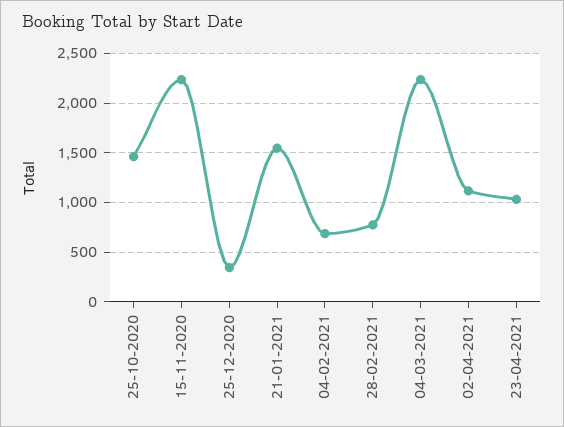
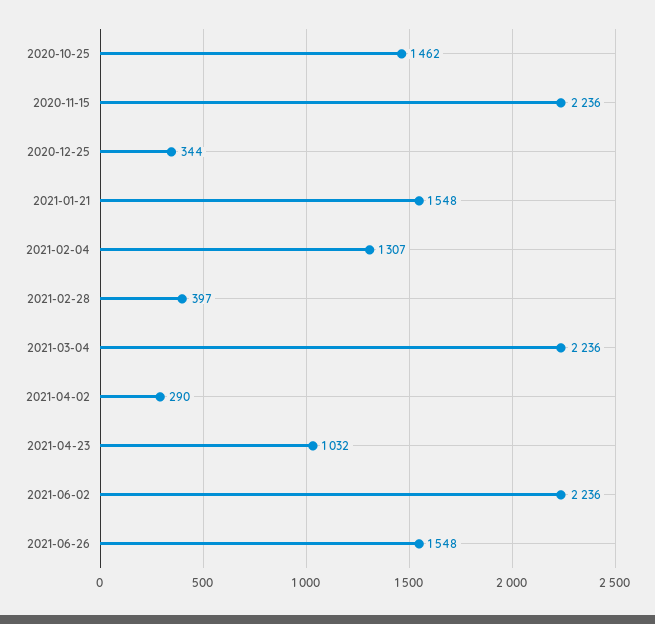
04-02-2021: 700 -> 1307
28-02-2021: 800 -> 397
02-04-2021: 1100 -> 290
2021-06-02: none -> 2236
2021-06-26: none -> 1548

